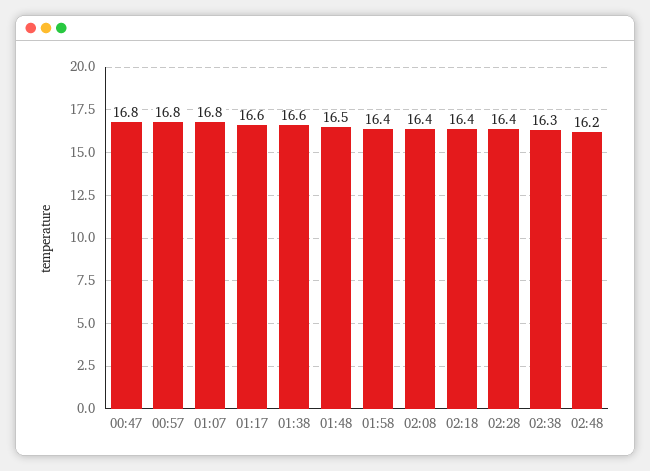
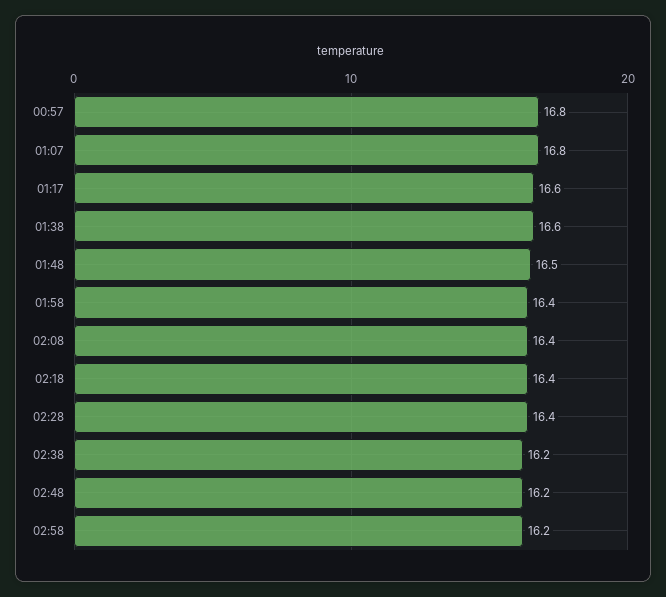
00:47: 16.8 -> none
02:38: 16.3 -> 16.2
02:58: none -> 16.2

